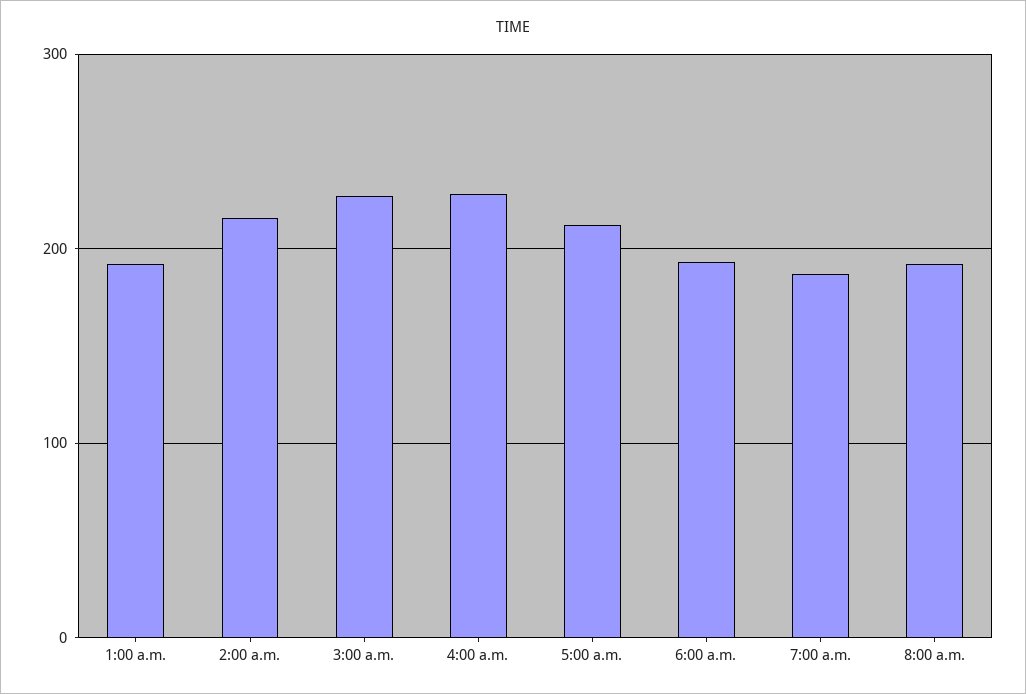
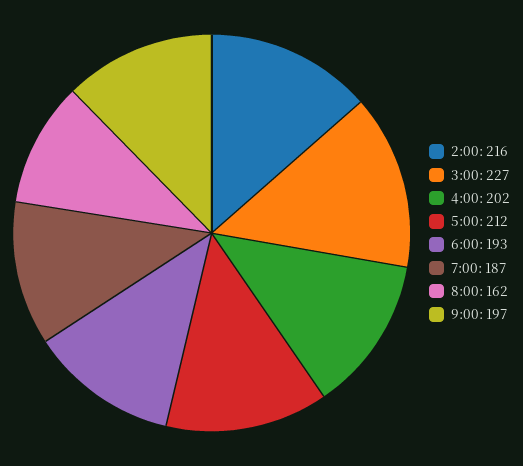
1:00 a.m.: 190 -> none
4:00 a.m.: 230 -> 202
8:00 a.m.: 190 -> 162
9:00: none -> 197

